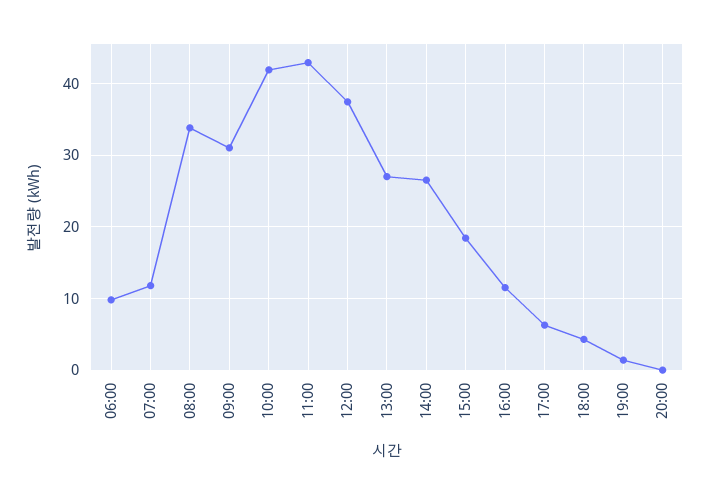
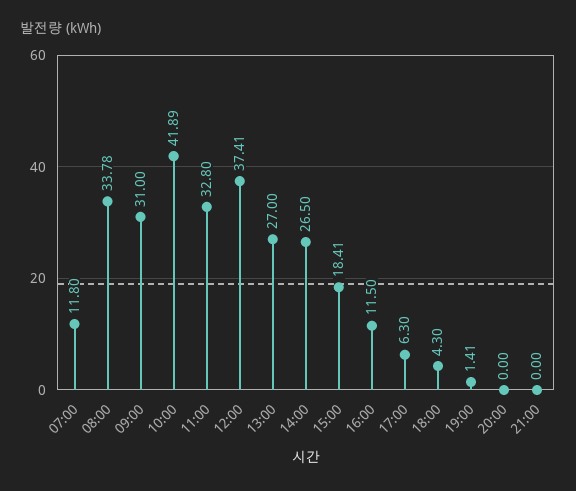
06:00: 10 -> none
11:00: 43 -> 32.8
21:00: none -> 0

